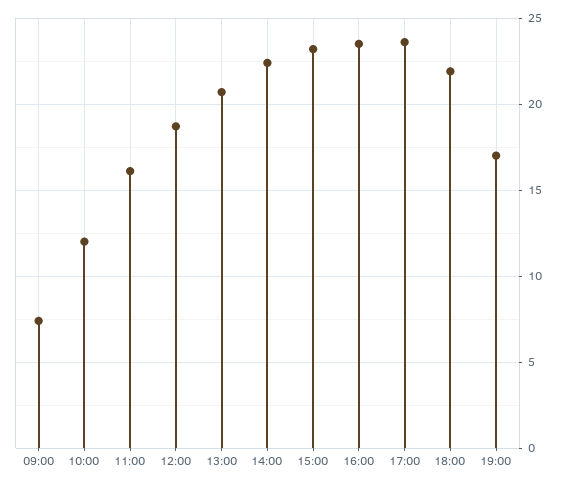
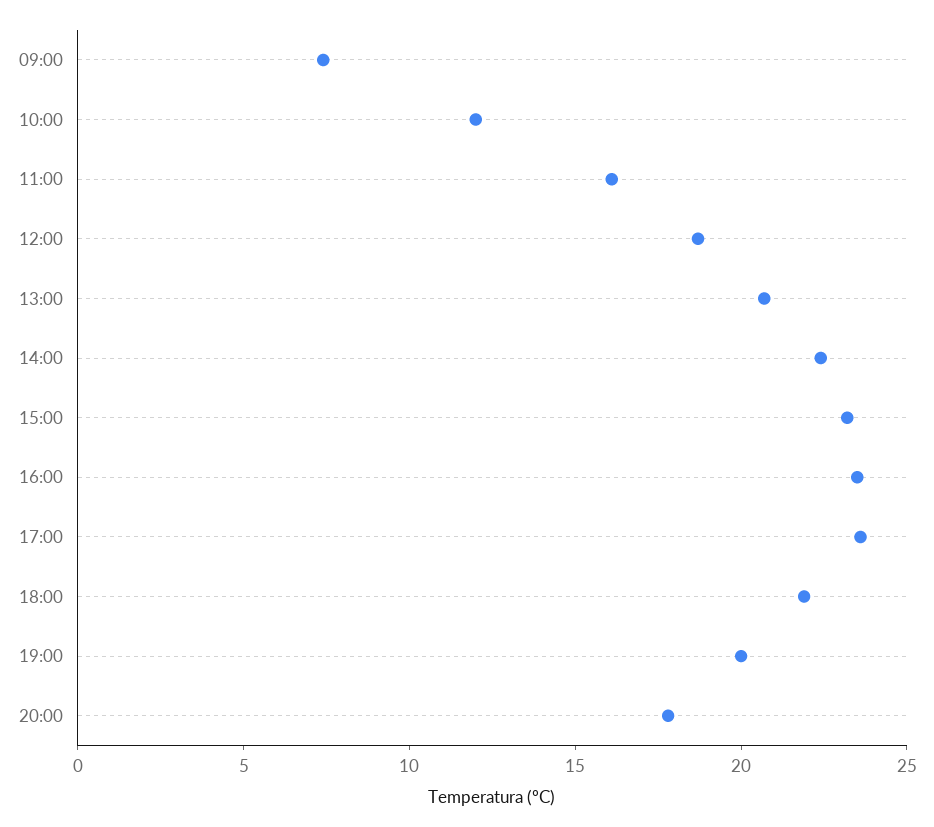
19:00: 17 -> 20
20:00: none -> 18

